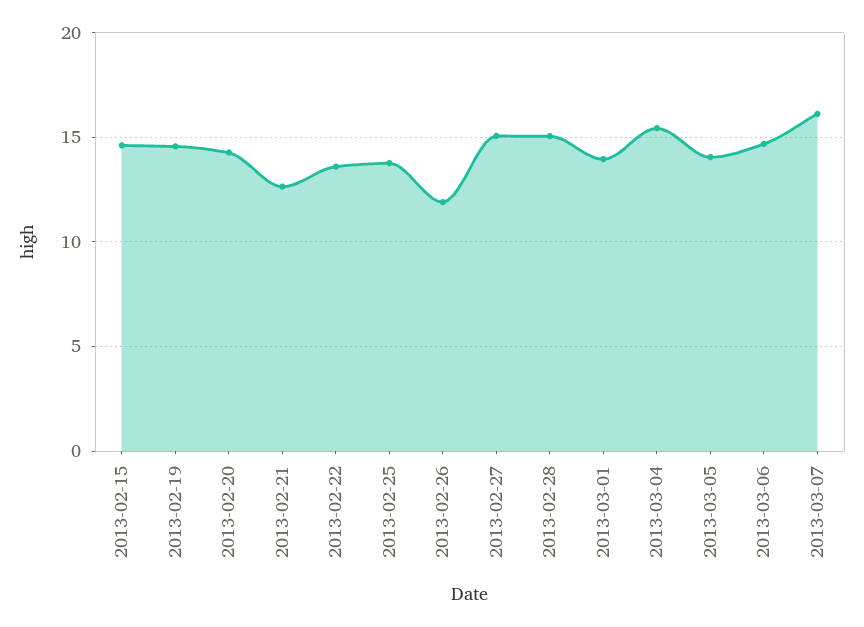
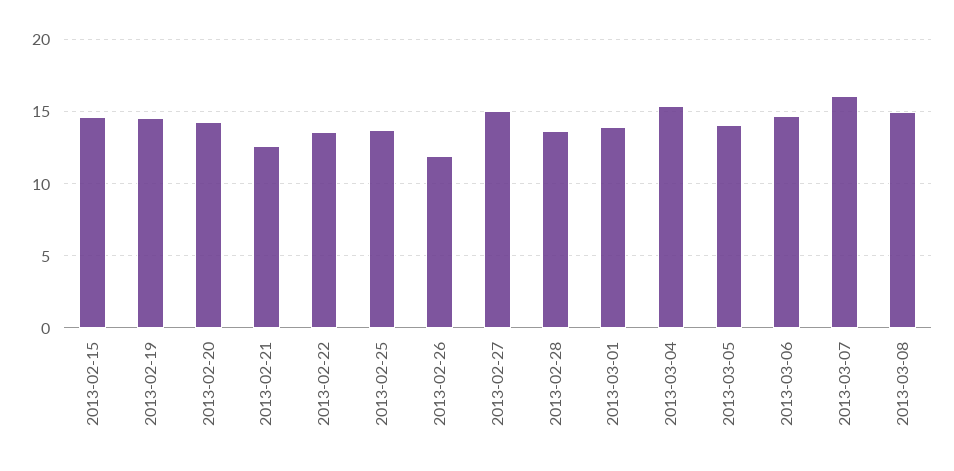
2013-02-28: 15 -> 13.5
2013-03-08: none -> 15

